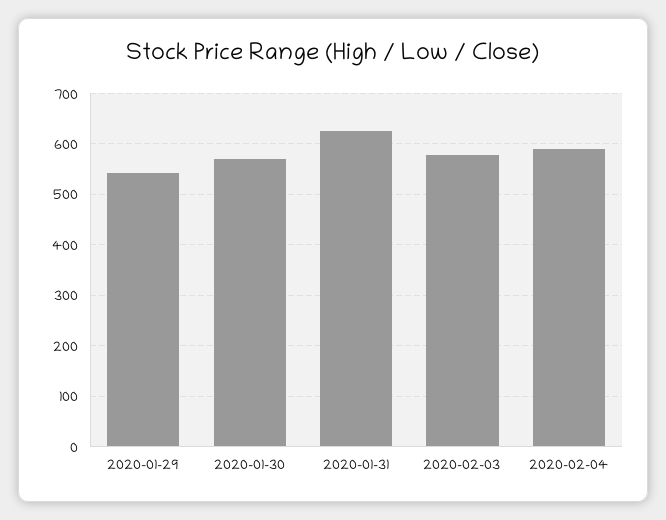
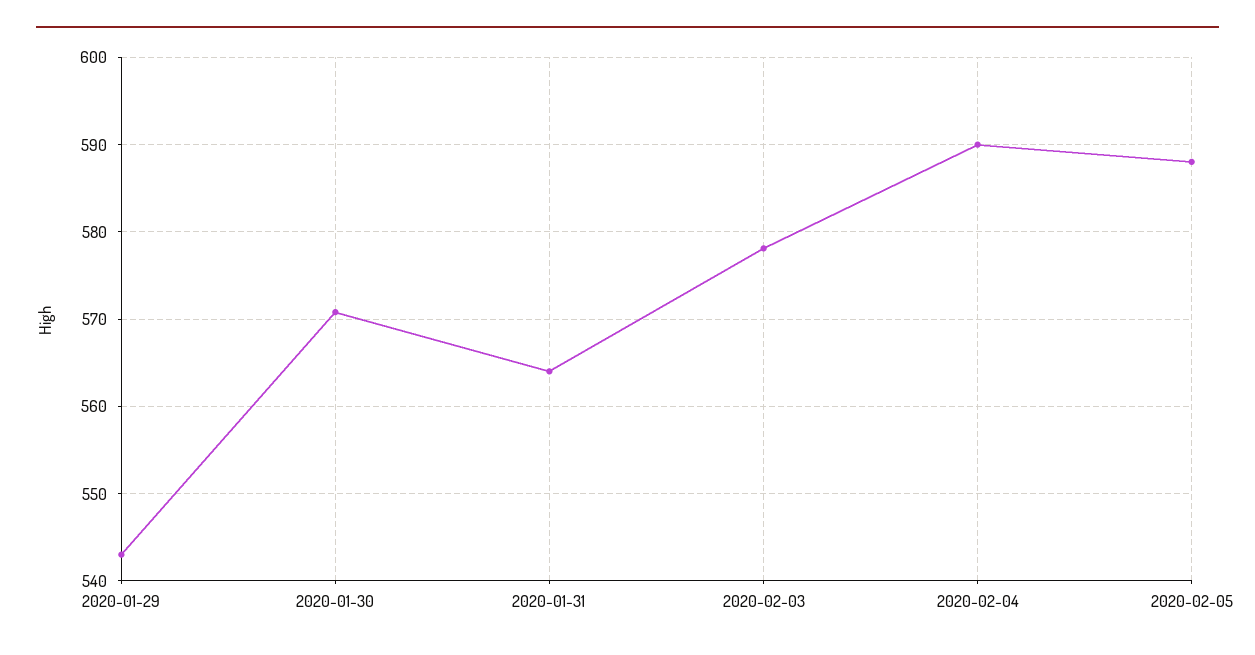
2020-01-31: 620 -> 564
2020-02-05: none -> 588

